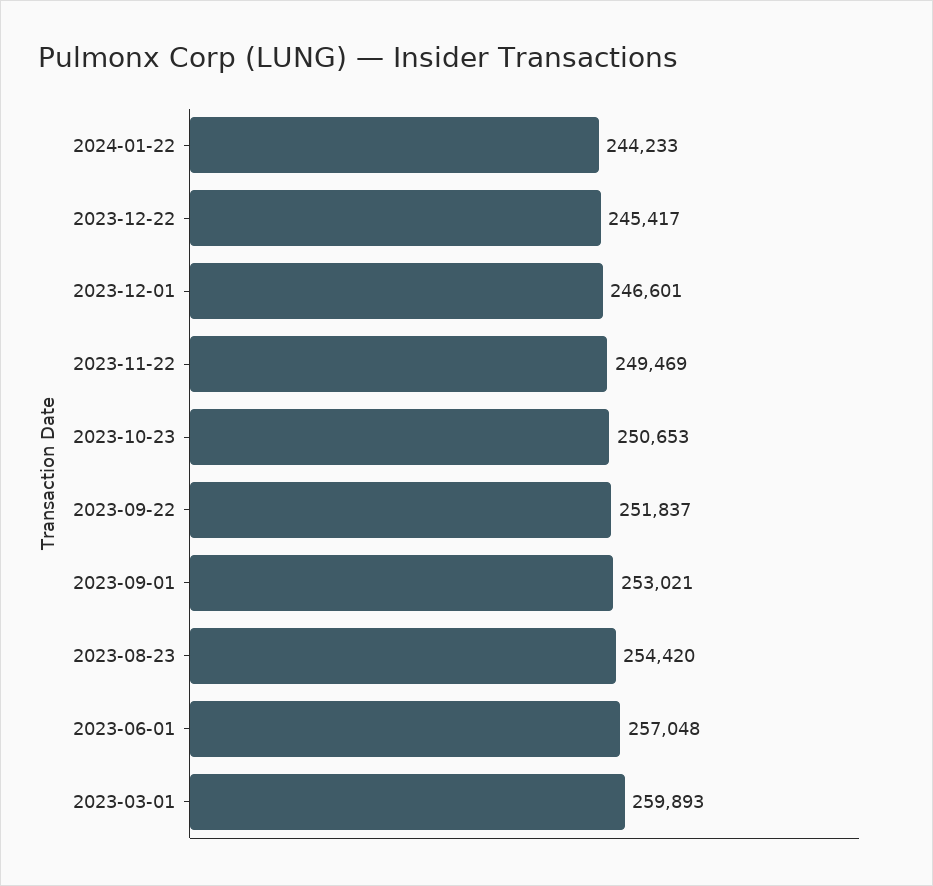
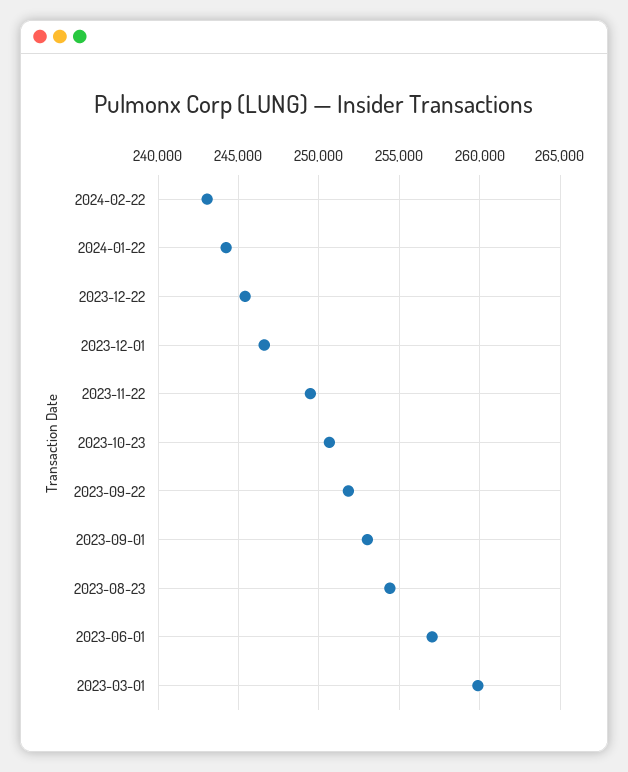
2024-02-22: none -> 243000

